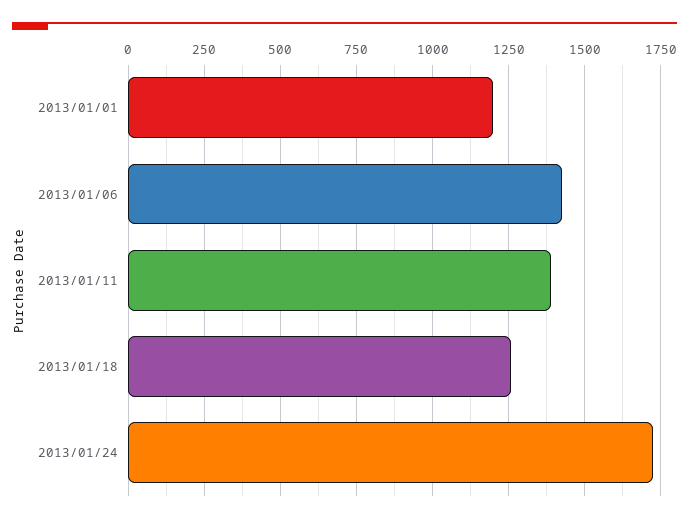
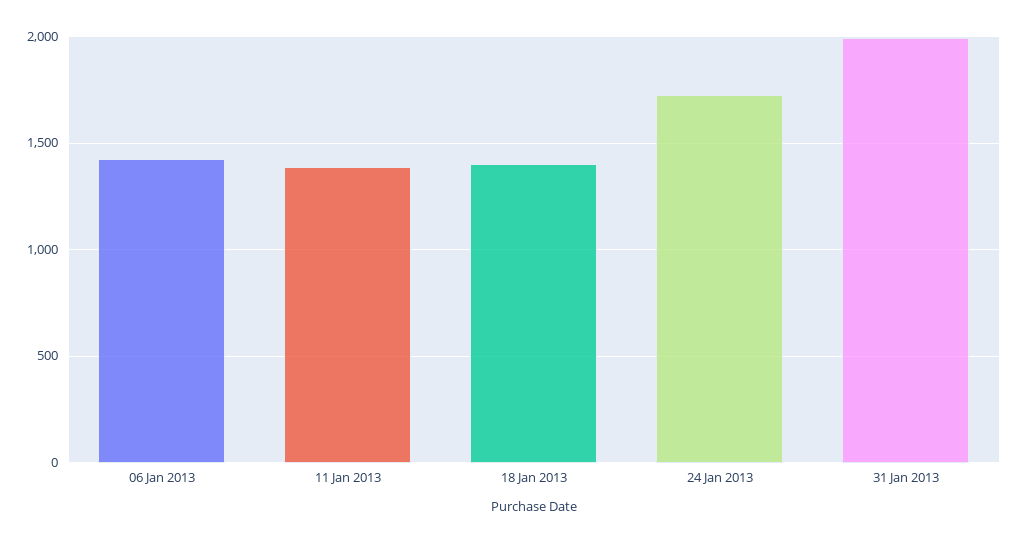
2013/01/01: 1200 -> none
2013/01/18: 1250 -> 1400
31 Jan 2013: none -> 2000

